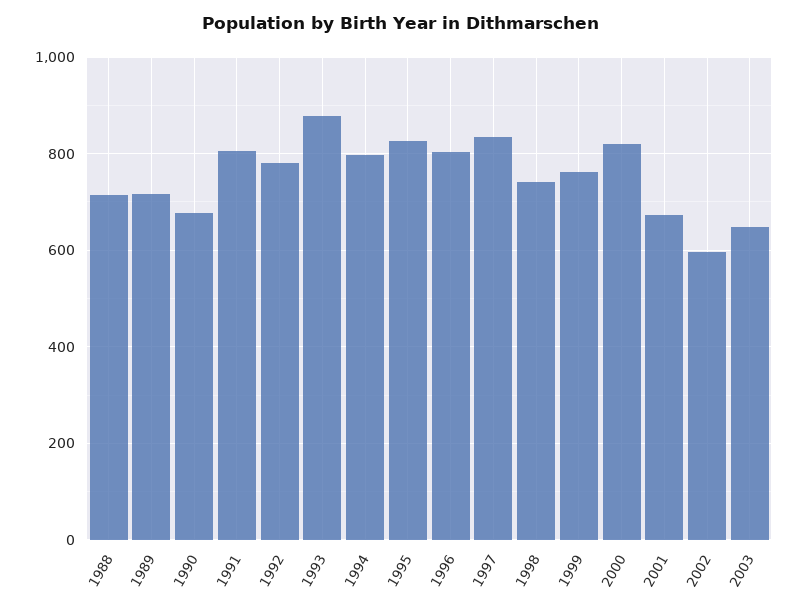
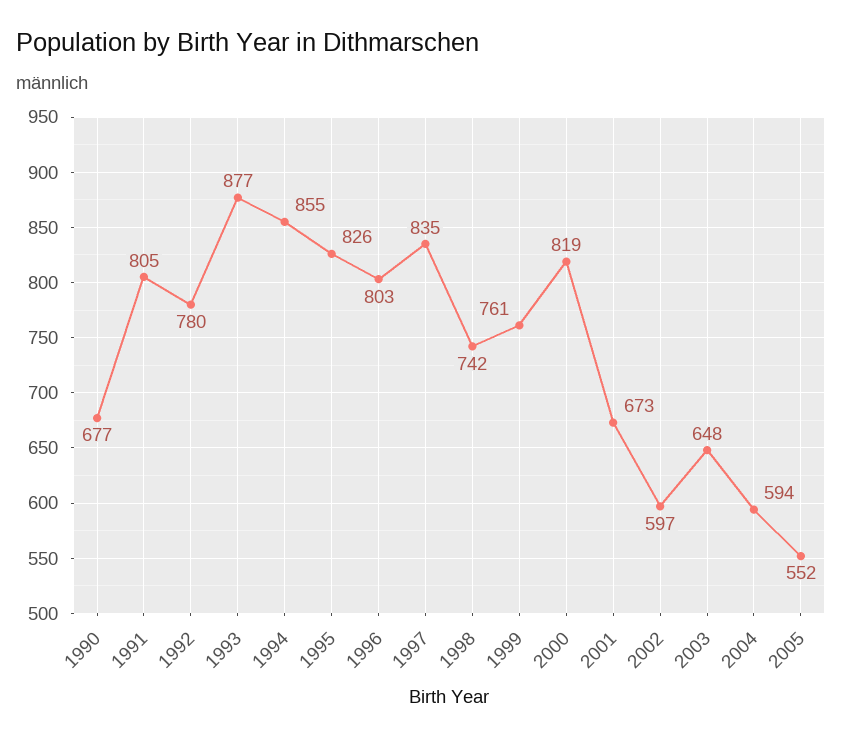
1988: 720 -> none
1989: 720 -> none
1994: 800 -> 855
2004: none -> 594
2005: none -> 552

